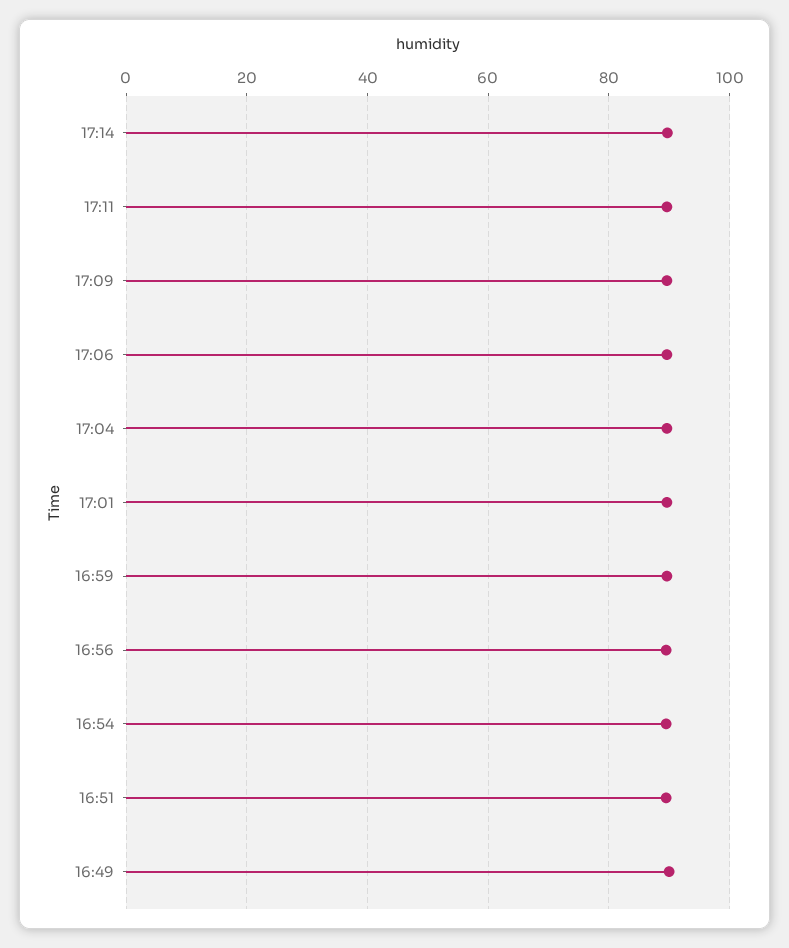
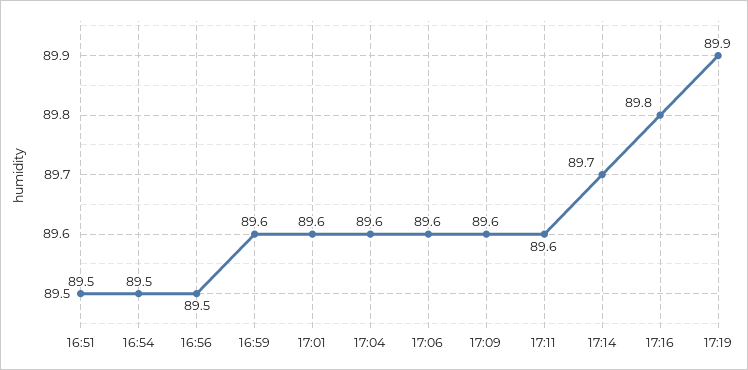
16:49: 90 -> none
17:16: none -> 89.8
17:19: none -> 89.9

